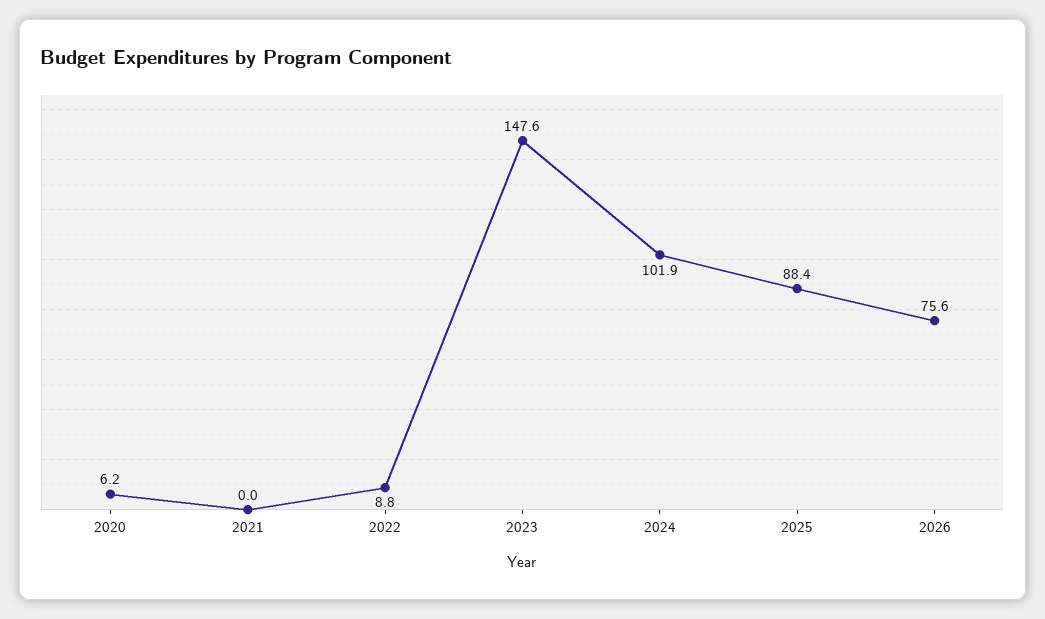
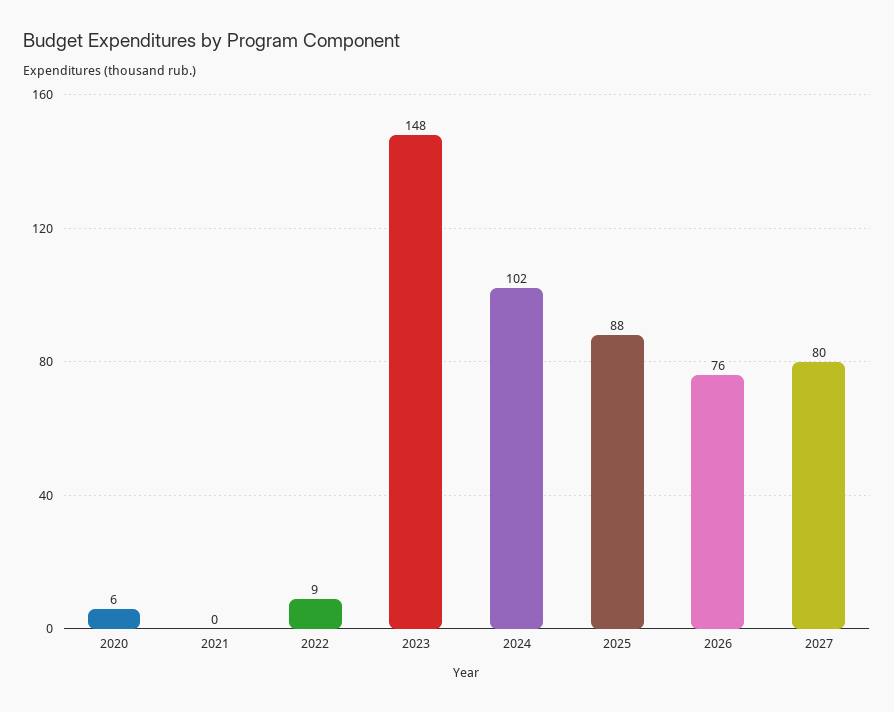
2027: none -> 80

